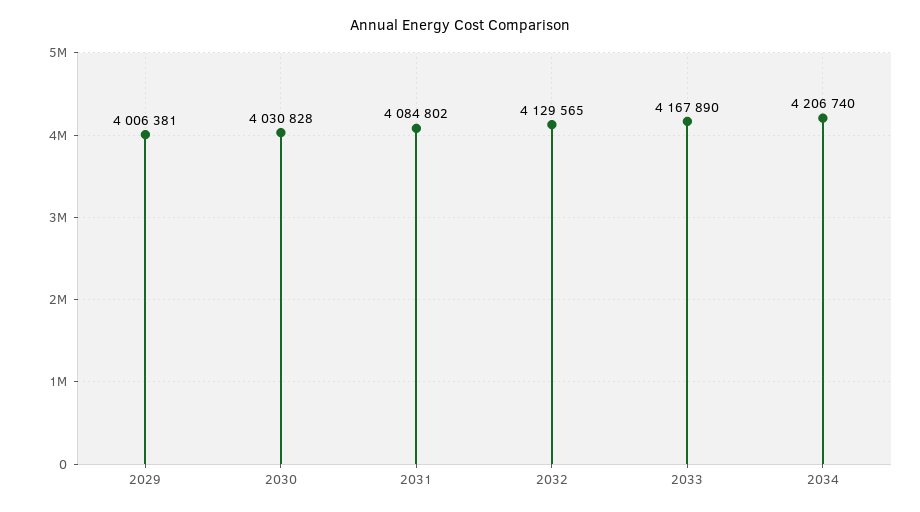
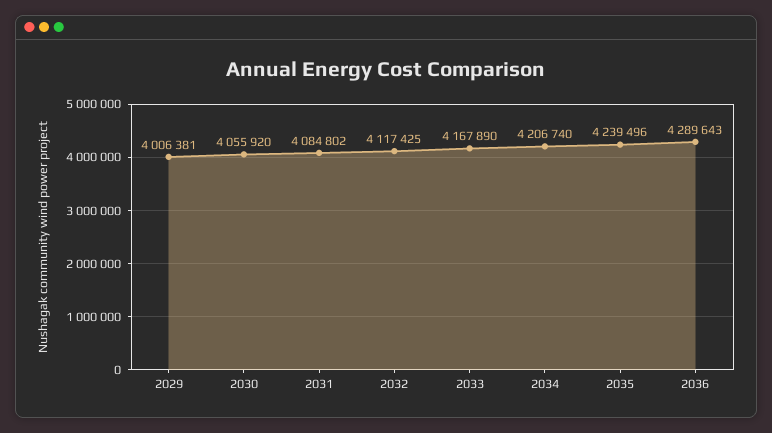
2030: 4030828 -> 4055920
2032: 4129565 -> 4117425
2035: none -> 4239496
2036: none -> 4289643

